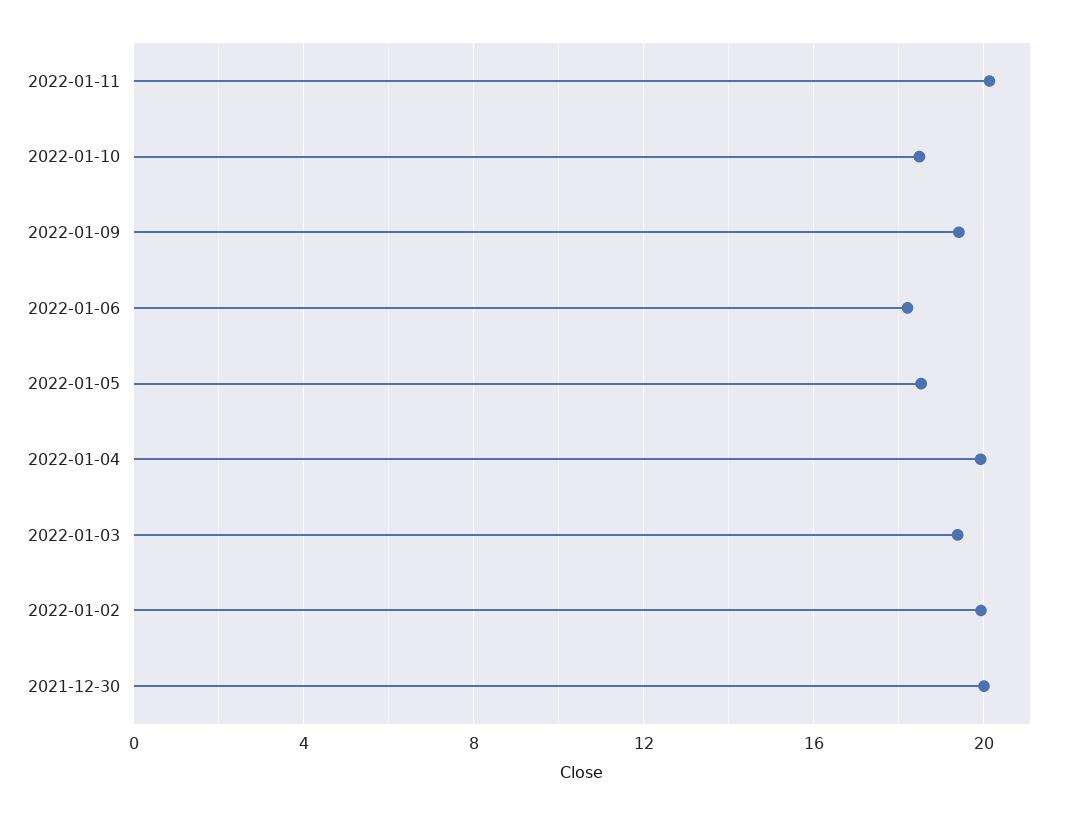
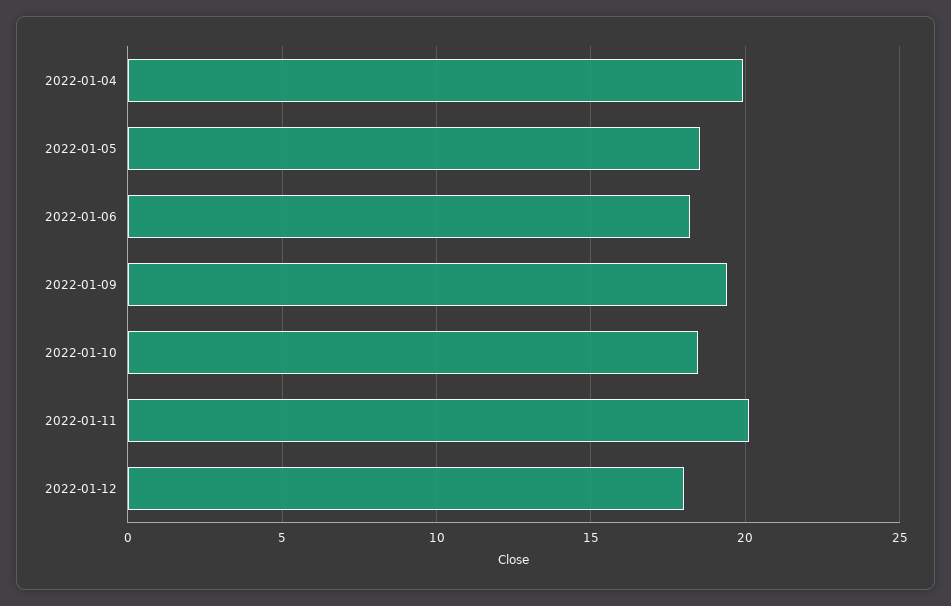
2022-01-03: 19.5 -> none
2022-01-02: 20 -> none
2021-12-30: 20 -> none
2022-01-12: none -> 18

